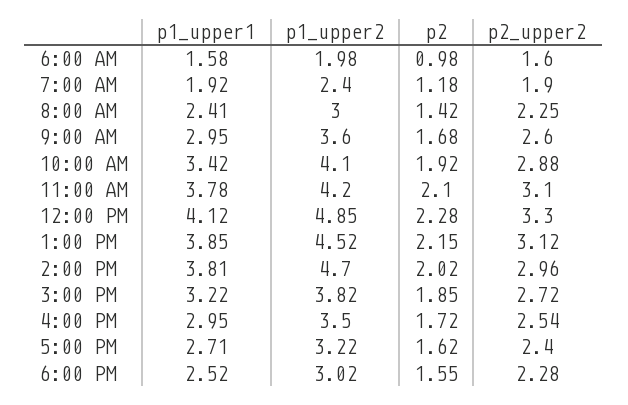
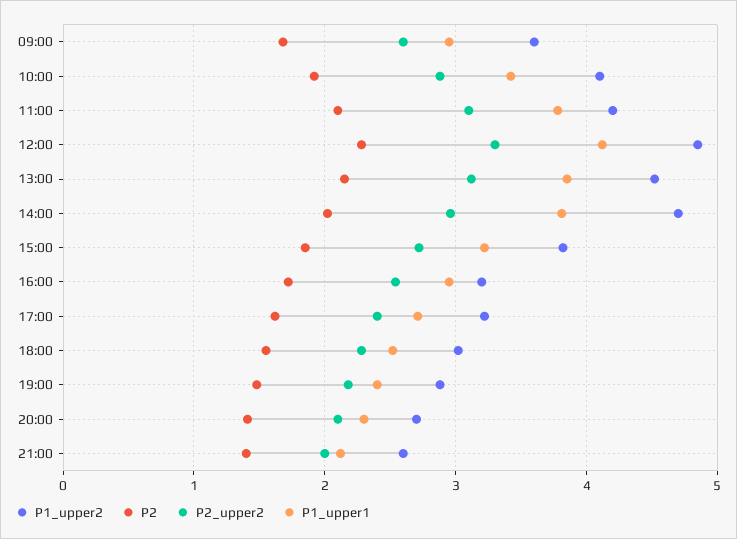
p1_upper1, 6:00 AM: 1.58 -> none
p1_upper2, 6:00 AM: 1.98 -> none
p2, 6:00 AM: 0.98 -> none
p2_upper2, 6:00 AM: 1.6 -> none
p1_upper1, 7:00 AM: 1.92 -> none
p1_upper2, 7:00 AM: 2.4 -> none
p2, 7:00 AM: 1.18 -> none
p2_upper2, 7:00 AM: 1.9 -> none
p1_upper1, 8:00 AM: 2.41 -> none
p1_upper2, 8:00 AM: 3 -> none
p2, 8:00 AM: 1.42 -> none
p2_upper2, 8:00 AM: 2.25 -> none
p1_upper2, 4:00 PM: 3.5 -> 3.2
p1_upper2, 19:00: none -> 2.9
p2, 19:00: none -> 1.5
p2_upper2, 19:00: none -> 2.2
p1_upper1, 19:00: none -> 2.4
p1_upper2, 20:00: none -> 2.7
p2, 20:00: none -> 1.4
p2_upper2, 20:00: none -> 2.1
p1_upper1, 20:00: none -> 2.3
p1_upper2, 21:00: none -> 2.6
p2, 21:00: none -> 1.4
p2_upper2, 21:00: none -> 2
p1_upper1, 21:00: none -> 2.1

